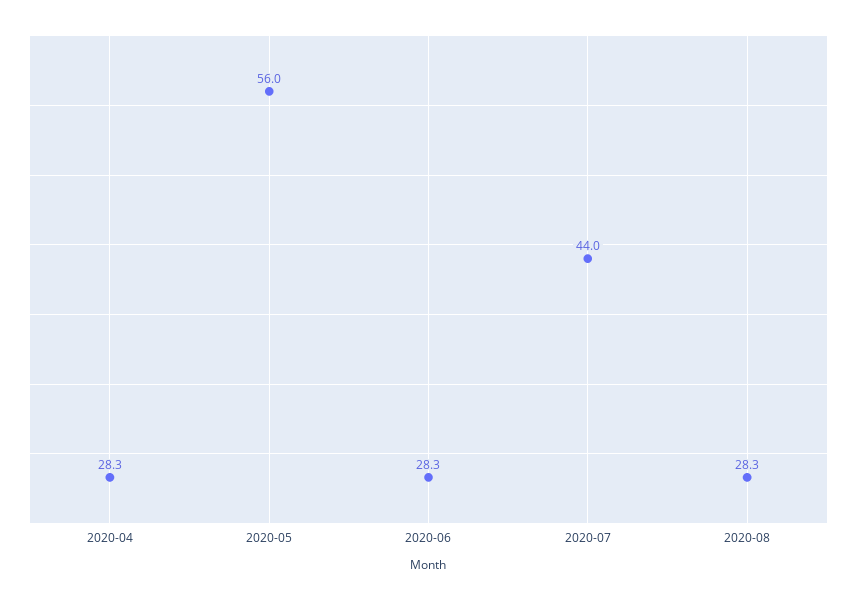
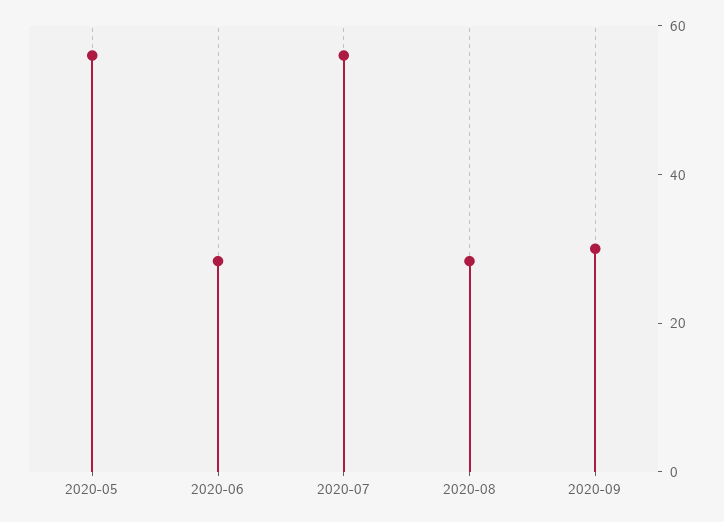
2020-04: 28.3 -> none
2020-07: 44 -> 55
2020-09: none -> 30

